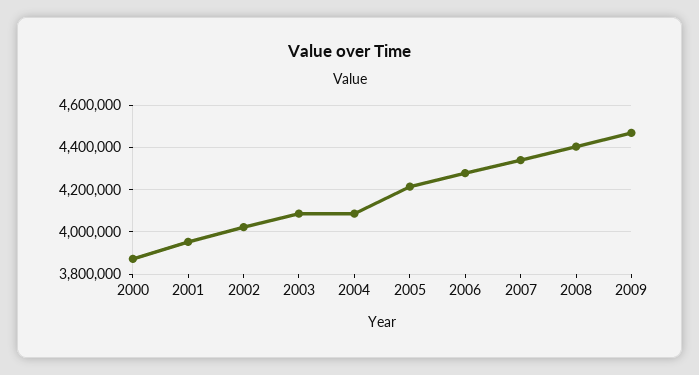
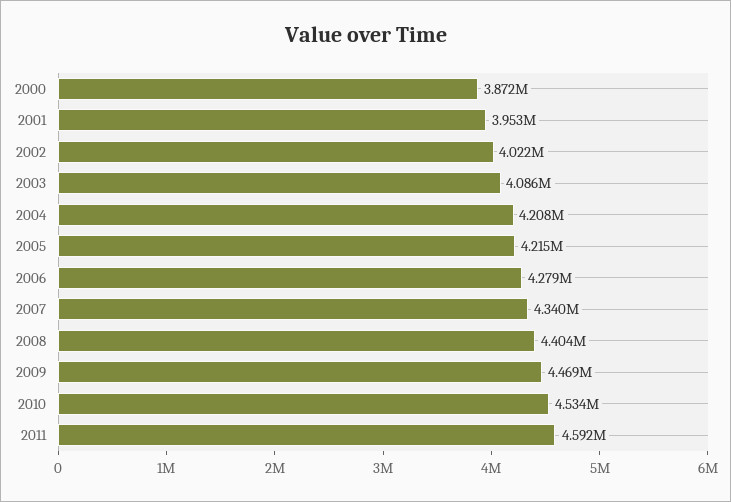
2004: 4100000 -> 4208000
2010: none -> 4534000
2011: none -> 4592000

